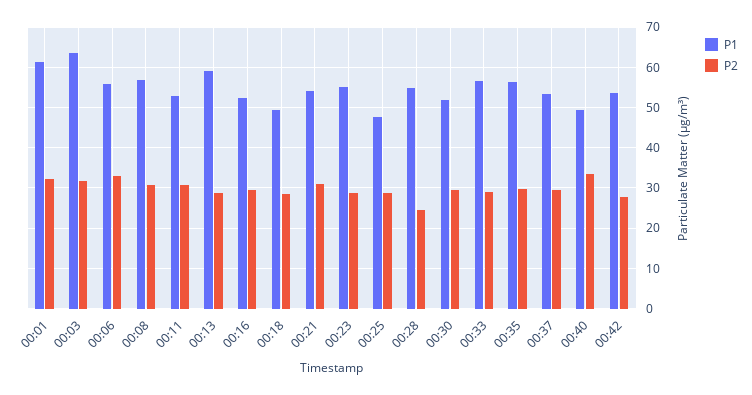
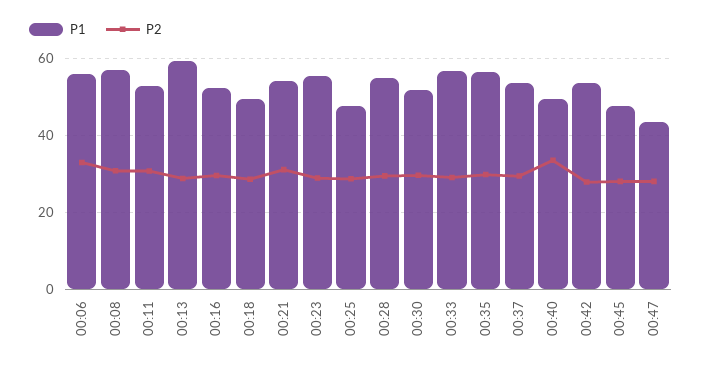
P1, 00:01: 62 -> none
P2, 00:01: 32 -> none
P1, 00:03: 64 -> none
P2, 00:03: 32 -> none
P2, 00:28: 24 -> 30
P1, 00:45: none -> 48
P2, 00:45: none -> 28
P1, 00:47: none -> 44
P2, 00:47: none -> 28

